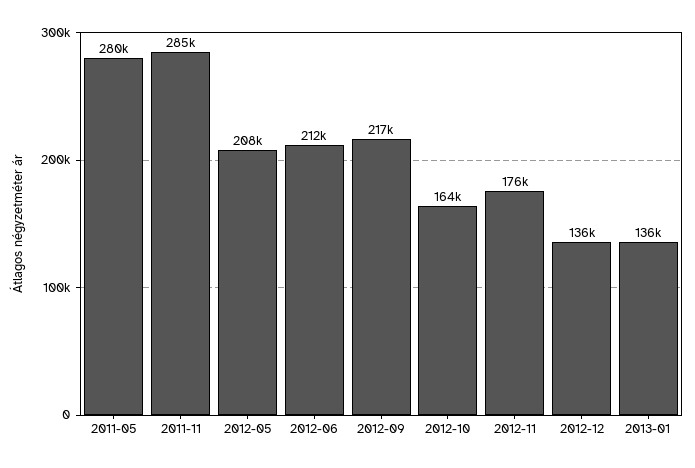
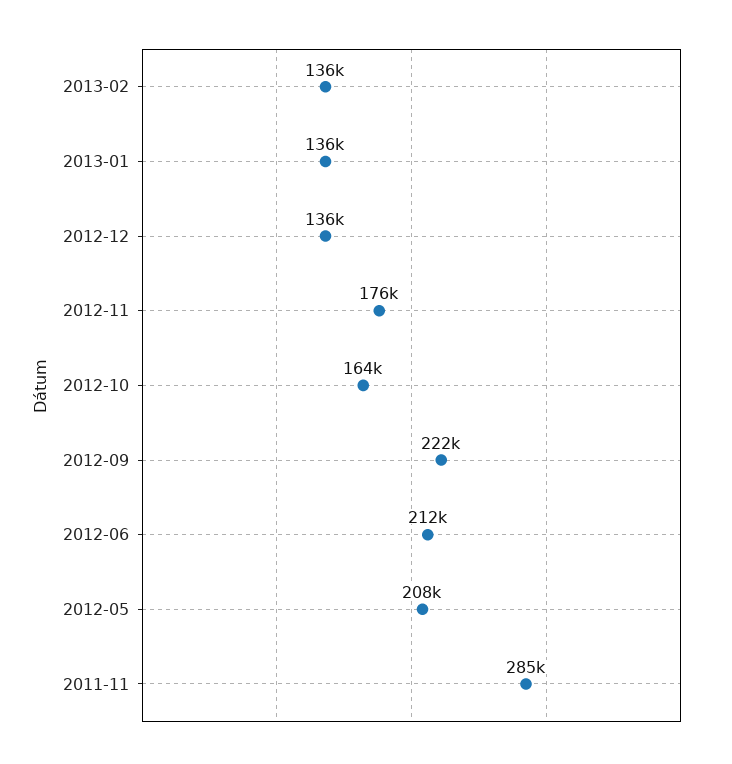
2011-05: 280000 -> none
2012-09: 217000 -> 222000
2013-02: none -> 136000

